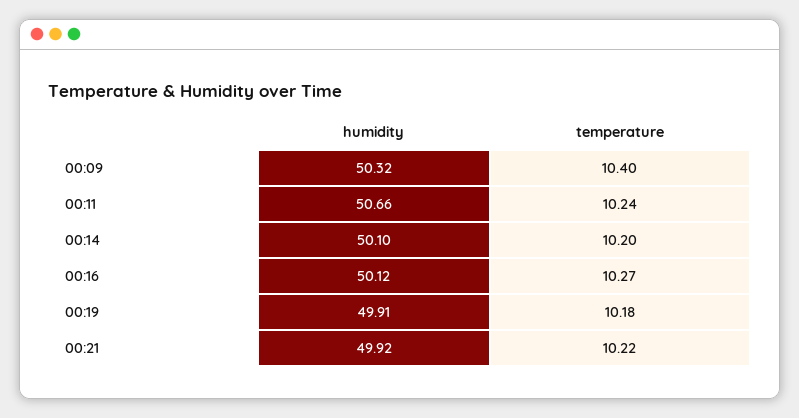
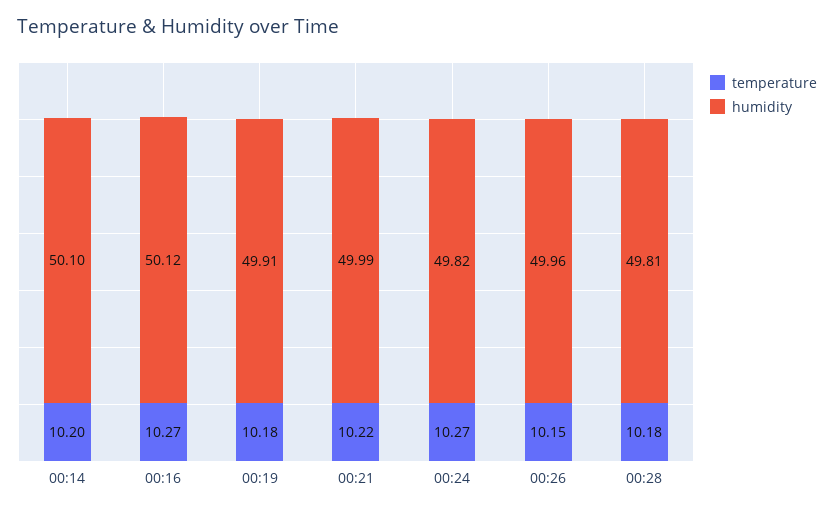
humidity, 00:09: 50.32 -> none
temperature, 00:09: 10.4 -> none
humidity, 00:11: 50.66 -> none
temperature, 00:11: 10.24 -> none
humidity, 00:21: 49.92 -> 49.99
temperature, 00:24: none -> 10.27
humidity, 00:24: none -> 49.82
temperature, 00:26: none -> 10.15
humidity, 00:26: none -> 49.96
temperature, 00:28: none -> 10.18
humidity, 00:28: none -> 49.81

